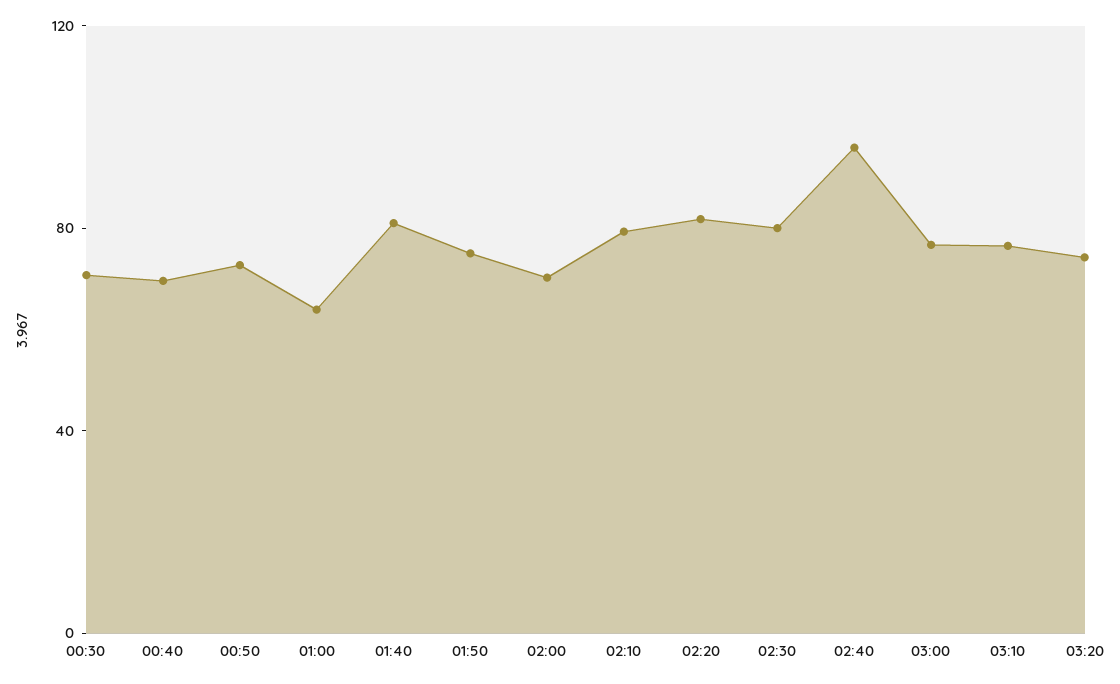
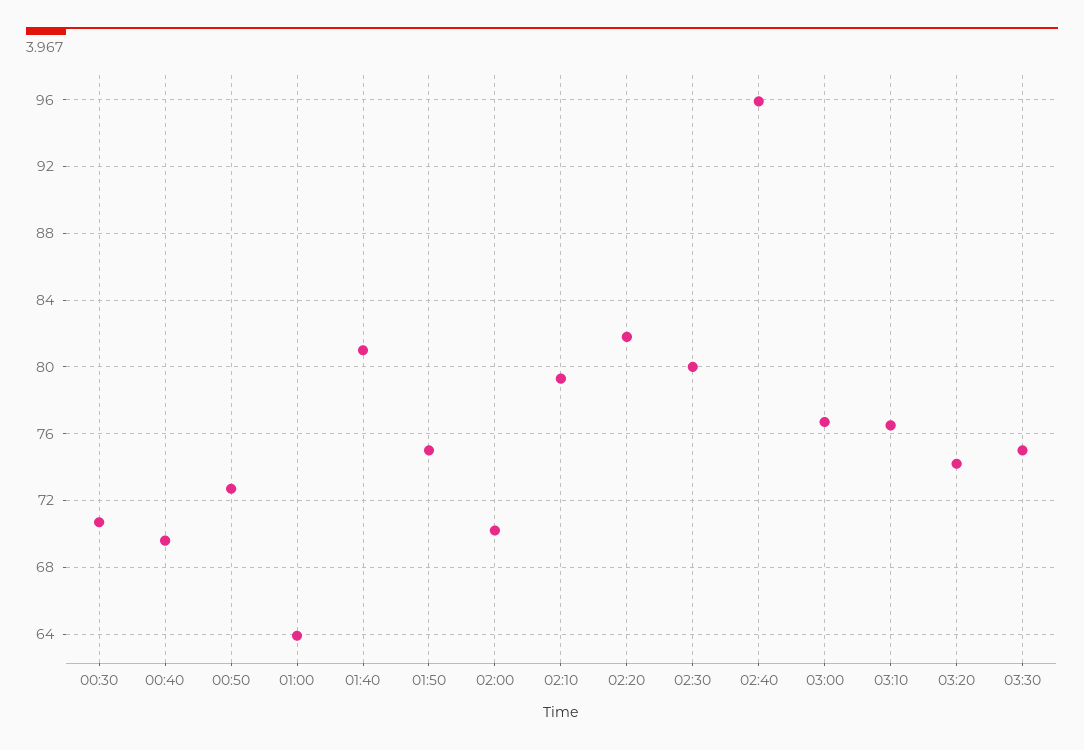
03:30: none -> 75

